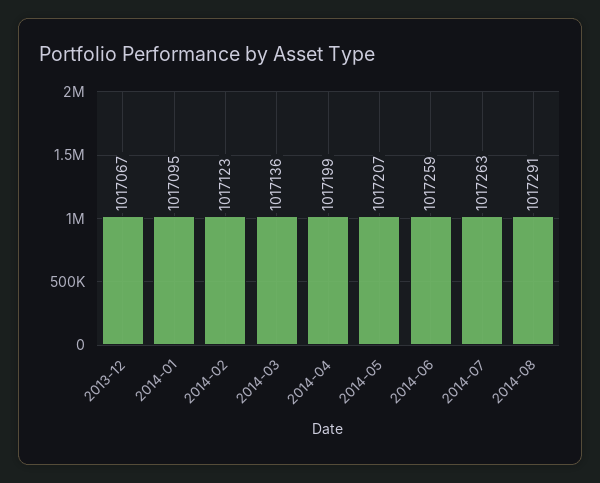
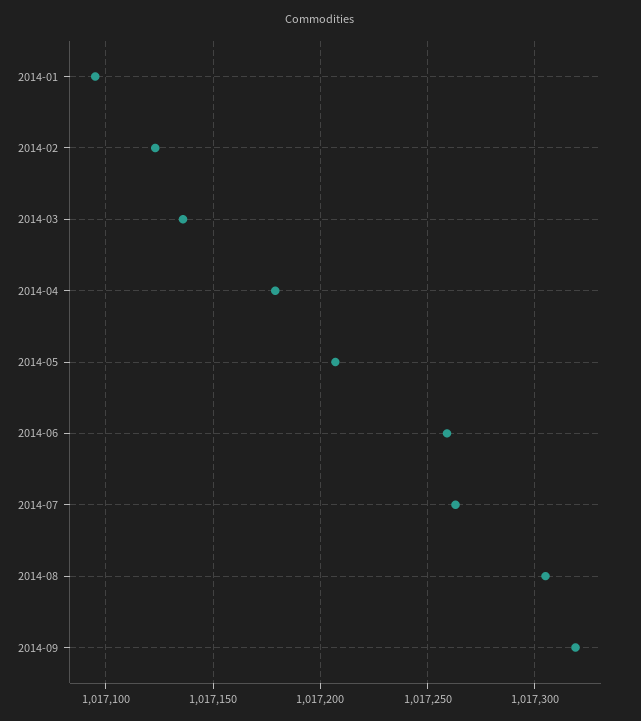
2013-12: 1017067 -> none
2014-04: 1017199 -> 1017180
2014-08: 1017291 -> 1017305
2014-09: none -> 1017320

